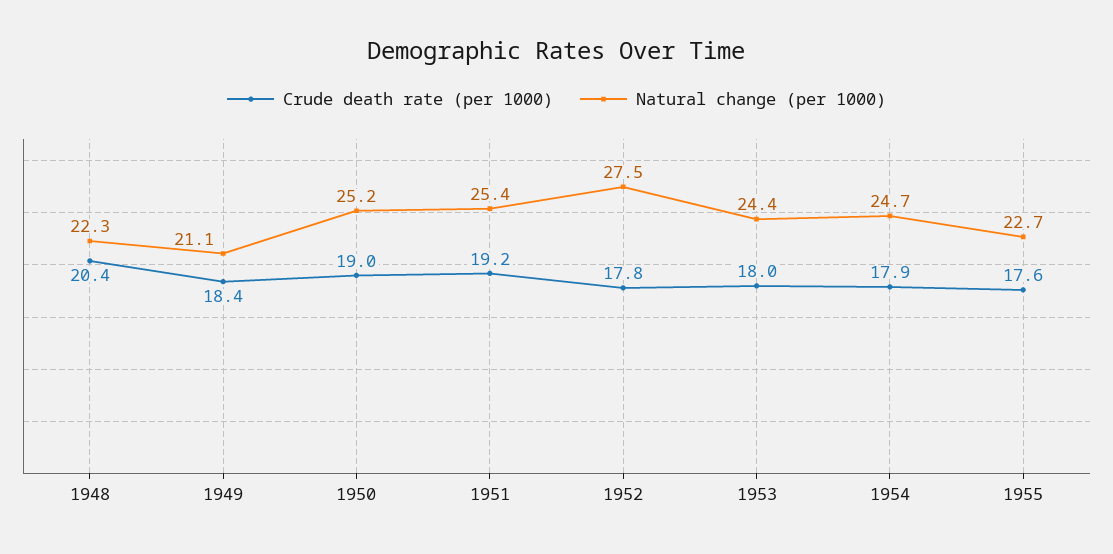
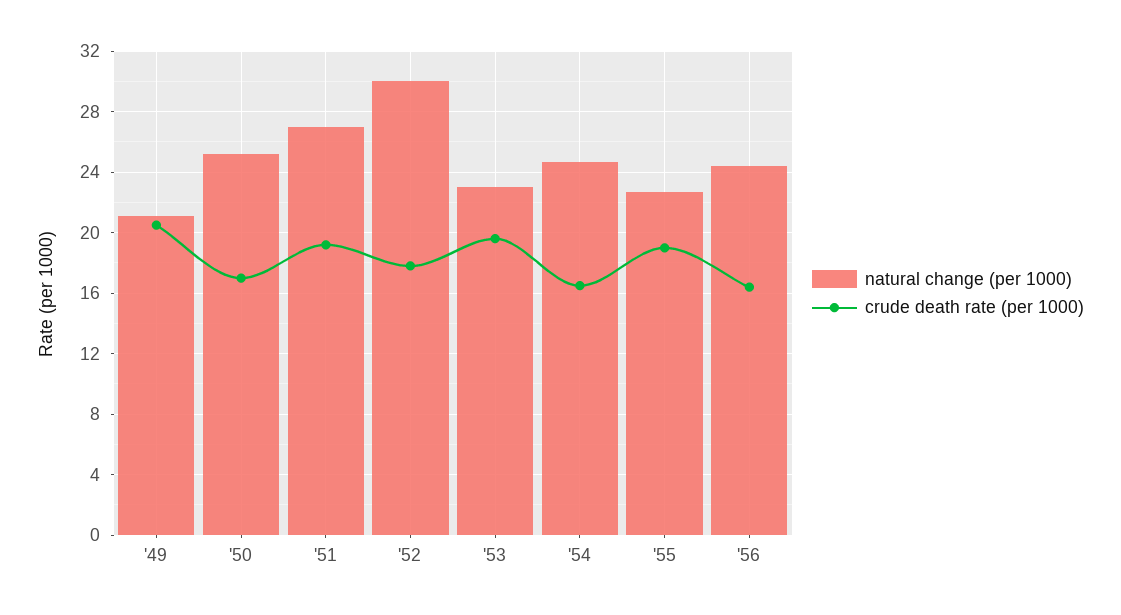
Crude death rate (per 1000), 1948: 20.4 -> none
Natural change (per 1000), 1948: 22.3 -> none
Crude death rate (per 1000), 1949: 18.4 -> 20.5
Crude death rate (per 1000), 1950: 19 -> 17
Natural change (per 1000), 1951: 25.4 -> 27
Natural change (per 1000), 1952: 27.5 -> 30
Crude death rate (per 1000), 1953: 18 -> 19.5
Natural change (per 1000), 1953: 24.4 -> 23
Crude death rate (per 1000), 1954: 17.9 -> 16.5
Crude death rate (per 1000), 1955: 17.6 -> 19
Natural change (per 1000), '56: none -> 24.5
Crude death rate (per 1000), '56: none -> 16.5

